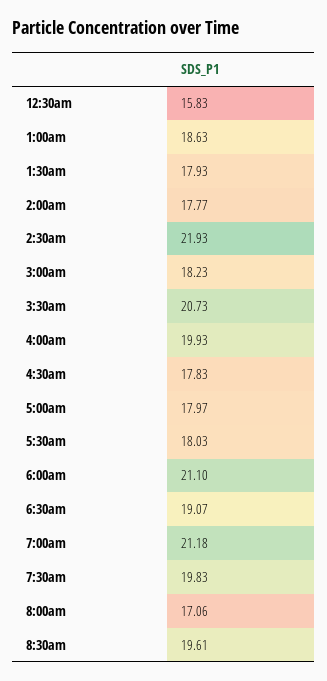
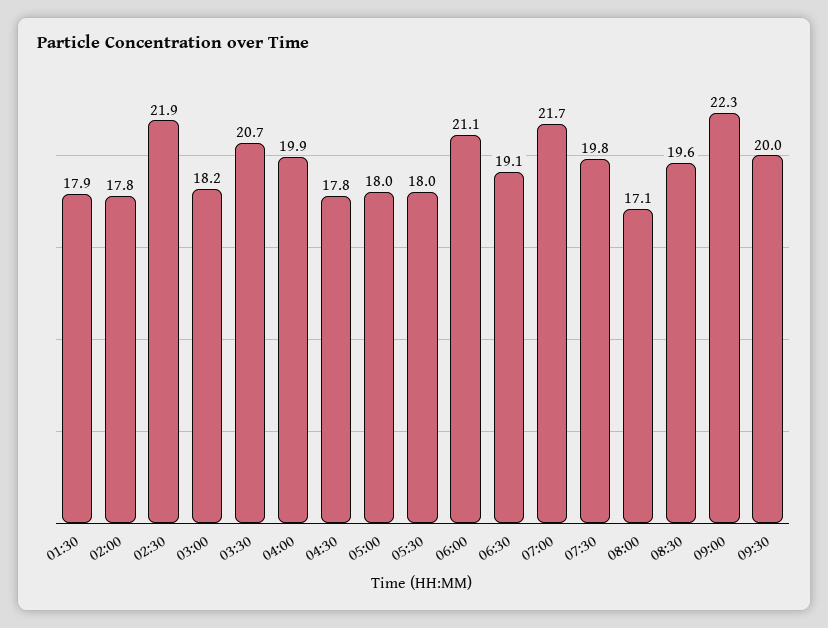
12:30am: 15.83 -> none
1:00am: 18.63 -> none
7:00am: 21.18 -> 21.7
09:00: none -> 22.3
09:30: none -> 20

